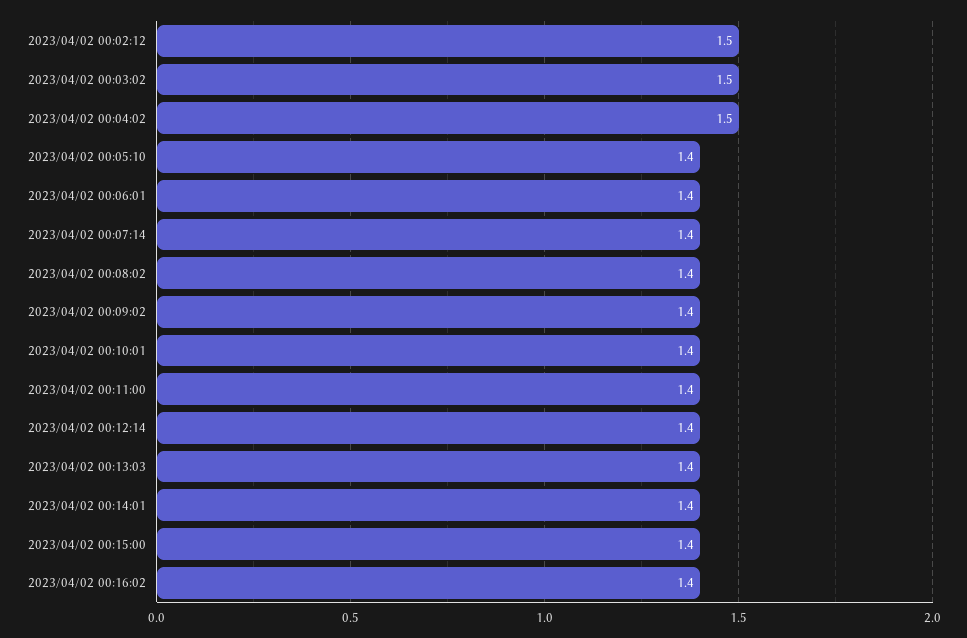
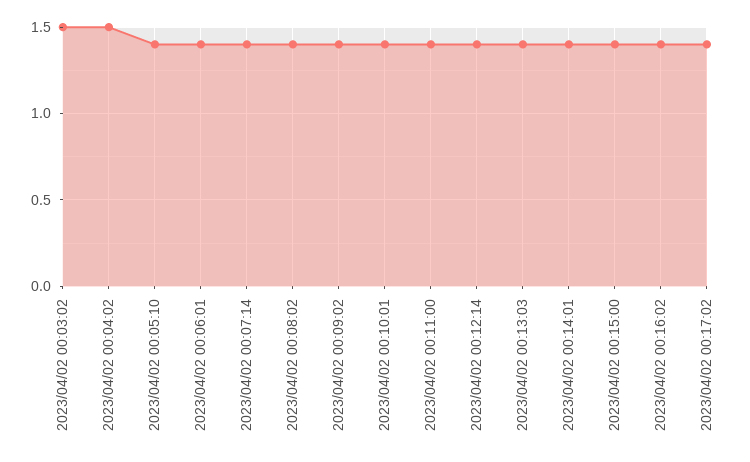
2023/04/02 00:02:12: 1.5 -> none
2023/04/02 00:17:02: none -> 1.4

